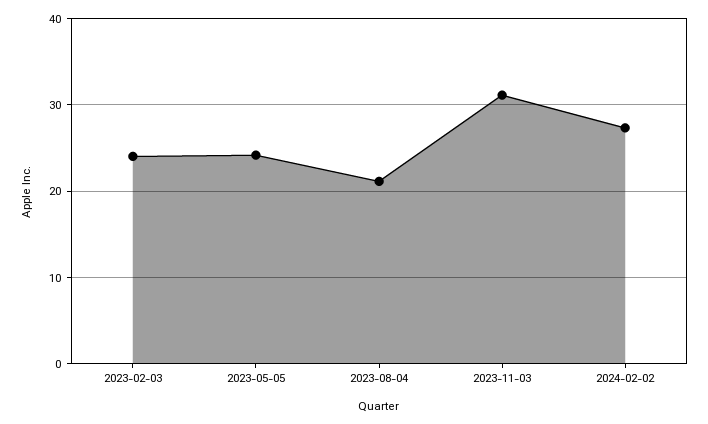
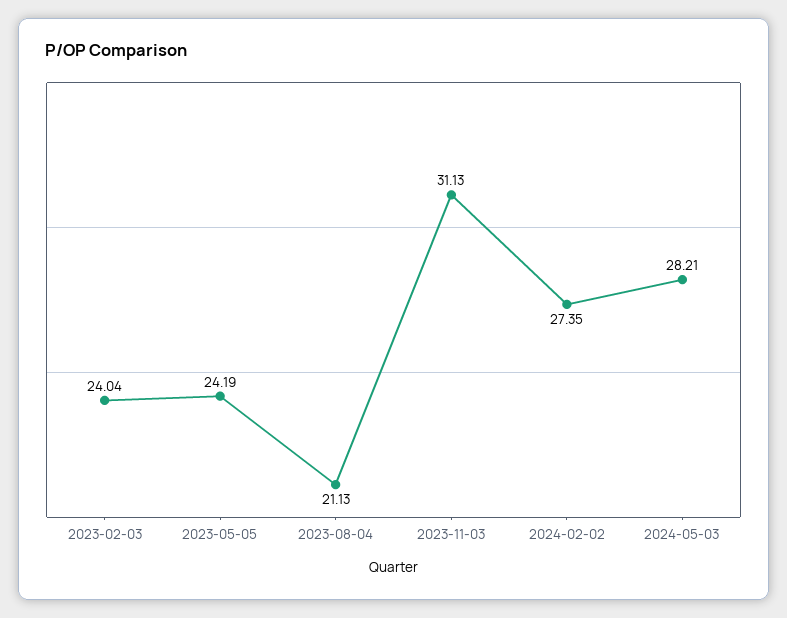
2024-05-03: none -> 28.21

